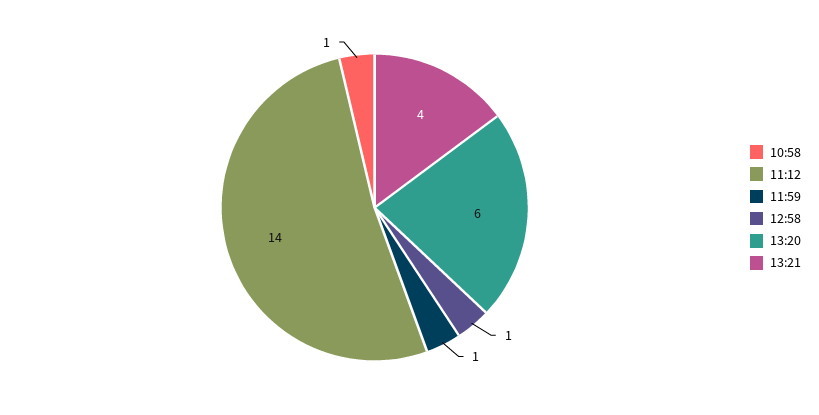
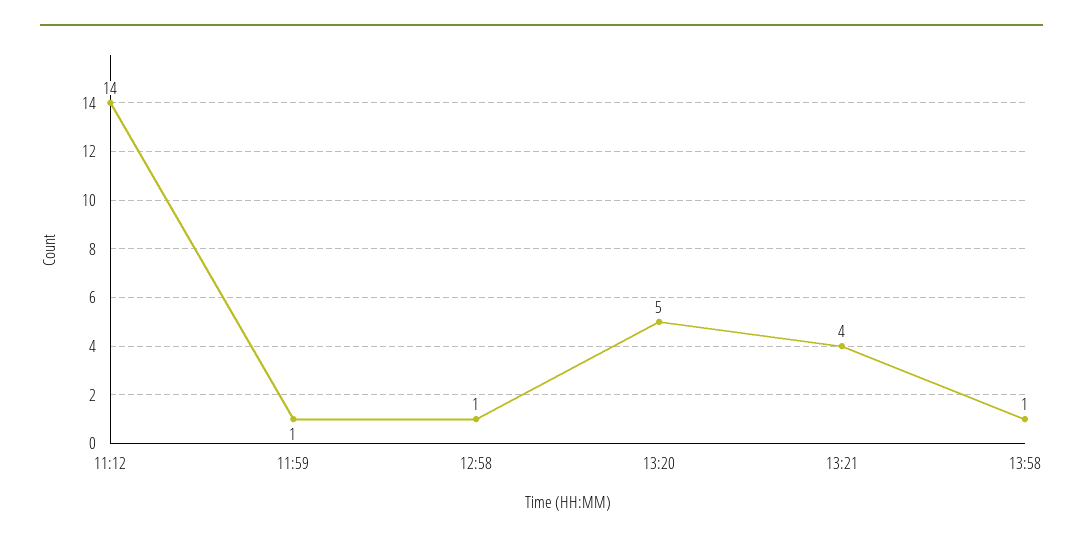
10:58: 1 -> none
13:20: 6 -> 5
13:58: none -> 1

